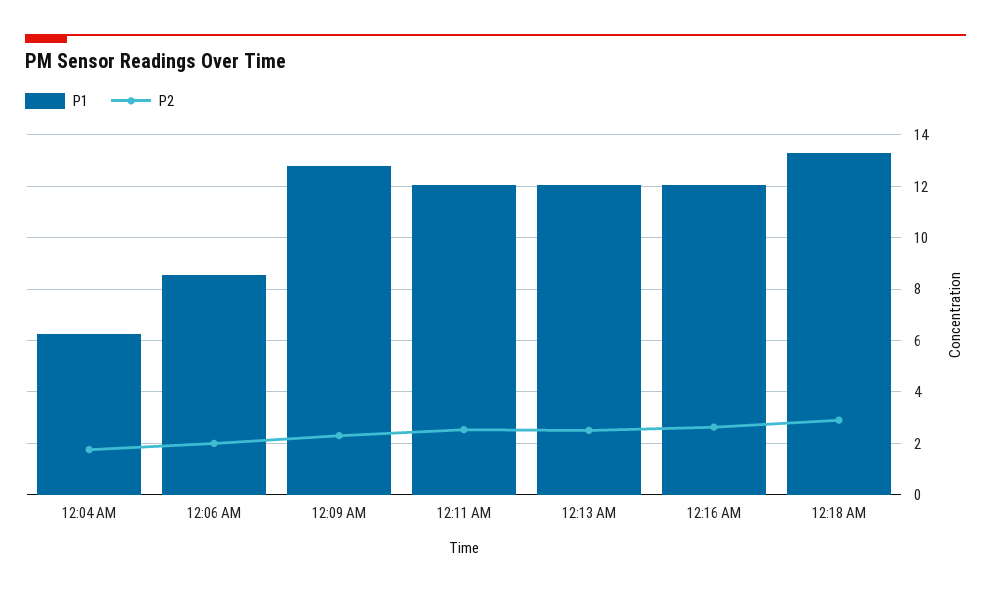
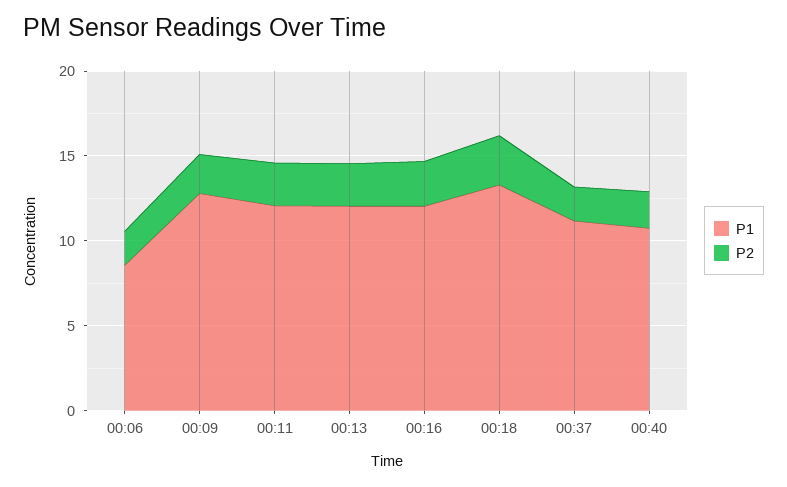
P1, 12:04 AM: 6.25 -> none
P2, 12:04 AM: 1.75 -> none
P1, 00:37: none -> 11
P2, 00:37: none -> 2
P1, 00:40: none -> 11
P2, 00:40: none -> 2

